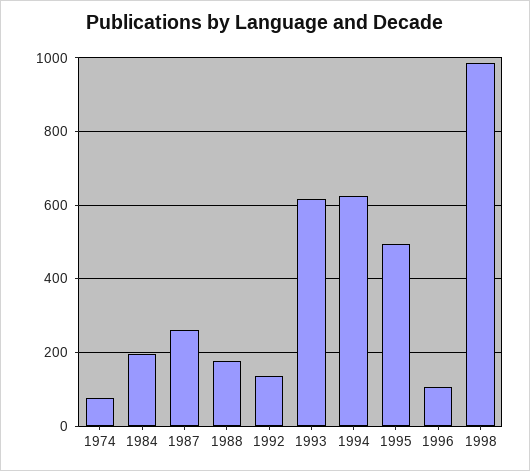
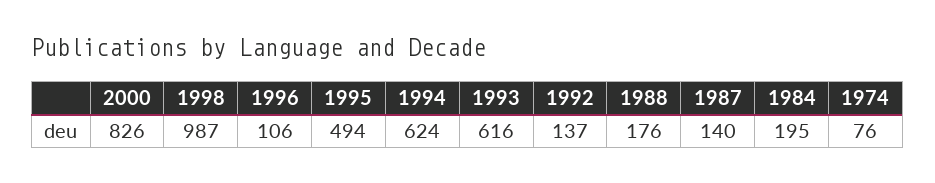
1987: 260 -> 140
2000: none -> 826

